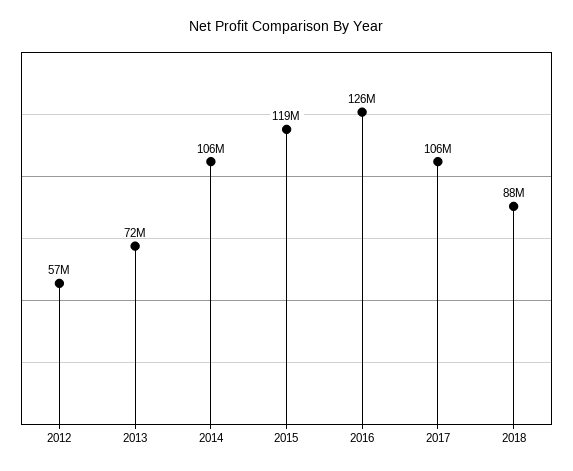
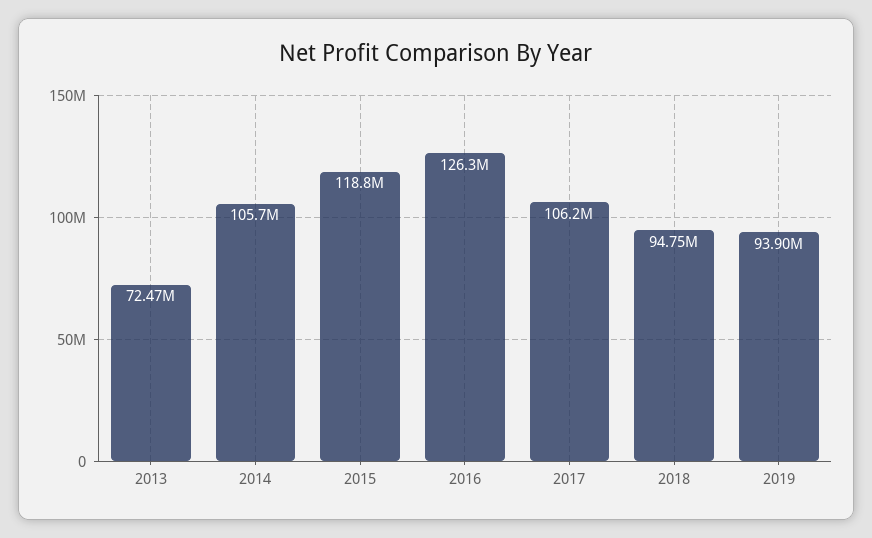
2012: 57000000 -> none
2018: 88000000 -> 94750000
2019: none -> 93900000

